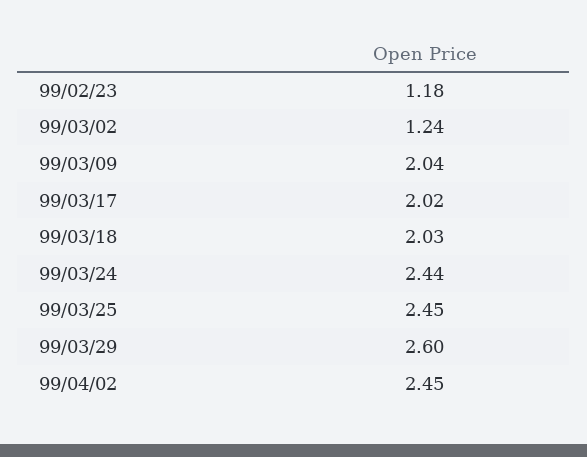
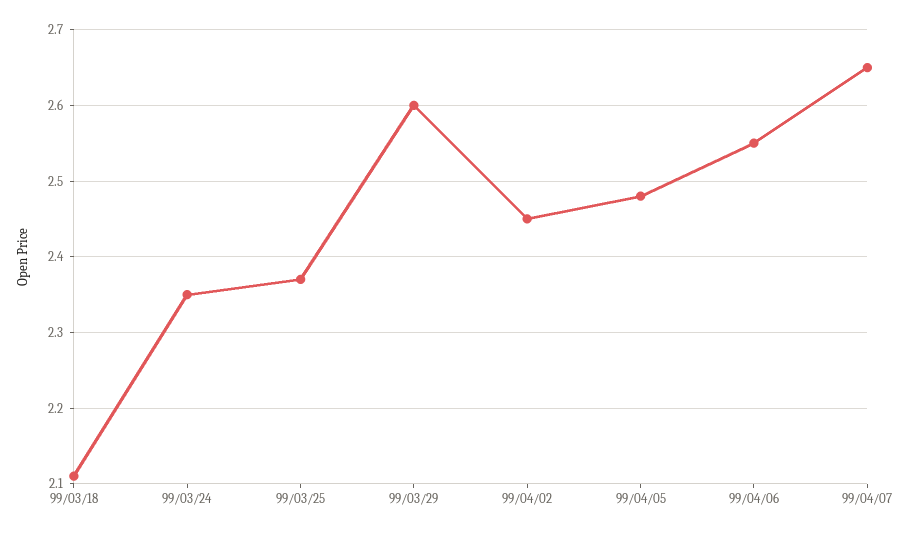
99/02/23: 1.18 -> none
99/03/02: 1.24 -> none
99/03/09: 2.04 -> none
99/03/17: 2.02 -> none
99/03/18: 2.03 -> 2.11
99/03/24: 2.44 -> 2.35
99/03/25: 2.45 -> 2.37
99/04/05: none -> 2.48
99/04/06: none -> 2.55
99/04/07: none -> 2.65

